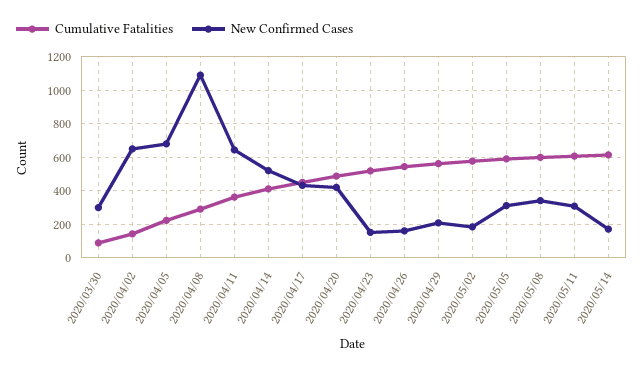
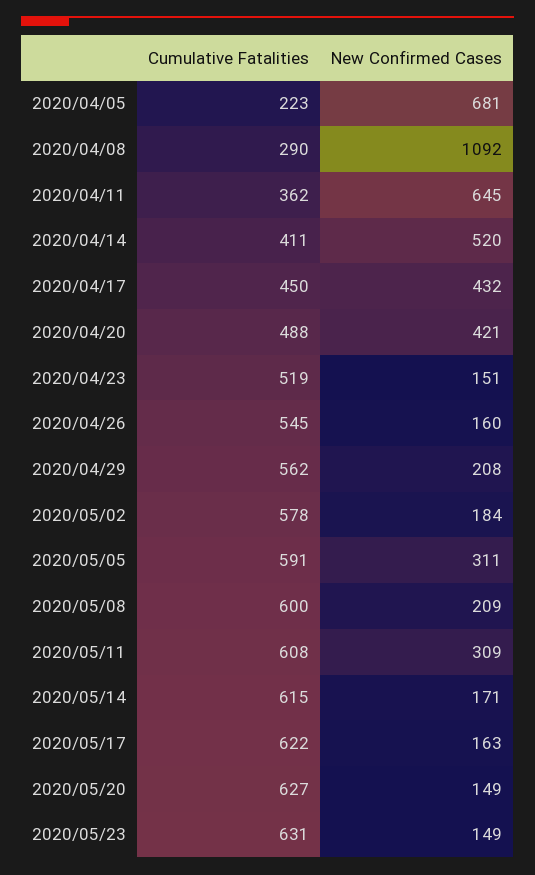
Cumulative Fatalities, 2020/03/30: 100 -> none
New Confirmed Cases, 2020/03/30: 300 -> none
Cumulative Fatalities, 2020/04/02: 150 -> none
New Confirmed Cases, 2020/04/02: 650 -> none
New Confirmed Cases, 2020/05/08: 350 -> 209
Cumulative Fatalities, 2020/05/17: none -> 622
New Confirmed Cases, 2020/05/17: none -> 163
Cumulative Fatalities, 2020/05/20: none -> 627
New Confirmed Cases, 2020/05/20: none -> 149
Cumulative Fatalities, 2020/05/23: none -> 631
New Confirmed Cases, 2020/05/23: none -> 149

